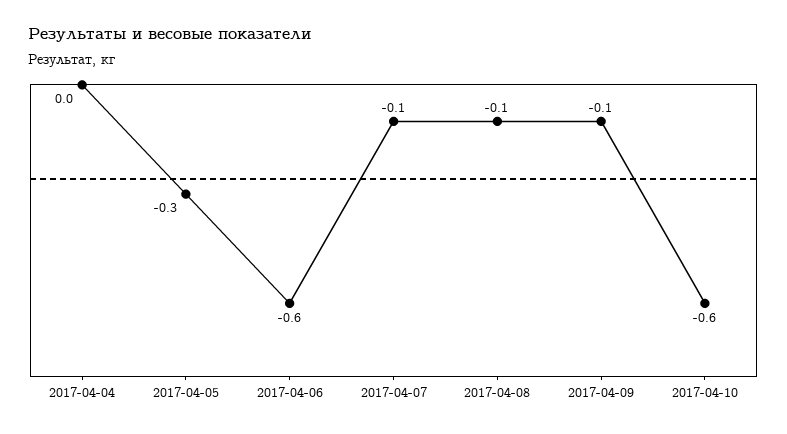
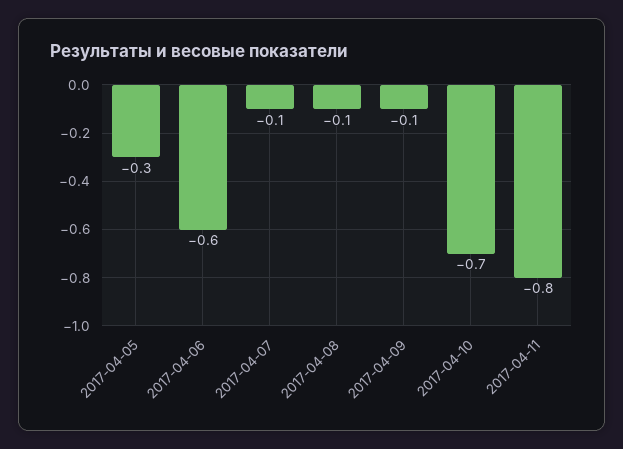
2017-04-04: 0 -> none
2017-04-10: -0.6 -> -0.7
2017-04-11: none -> -0.8

